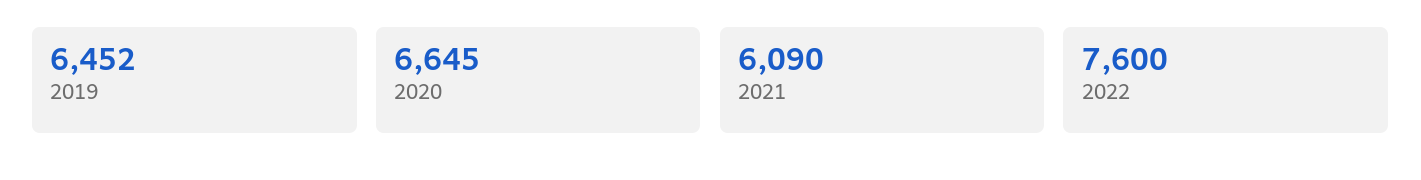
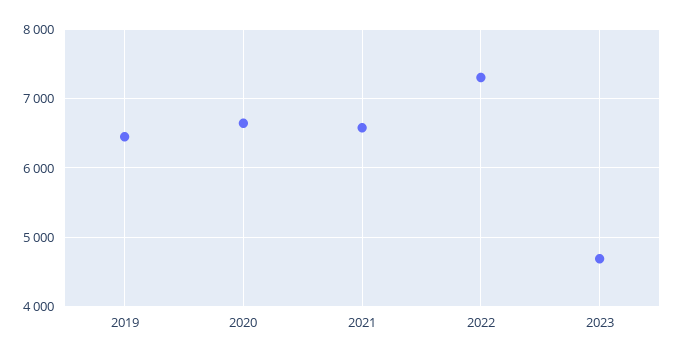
2021: 6090 -> 6600
2022: 7600 -> 7300
2023: none -> 4700

